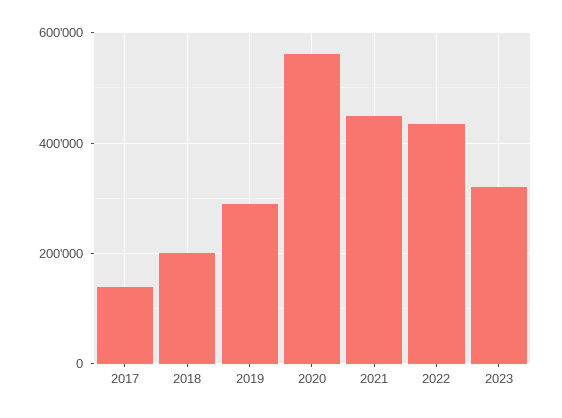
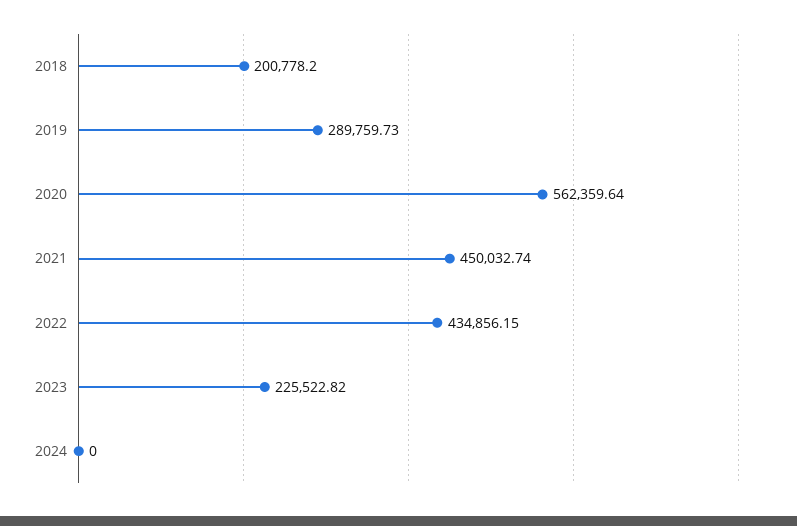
2017: 140000 -> none
2023: 320000 -> 225522.82
2024: none -> 0

